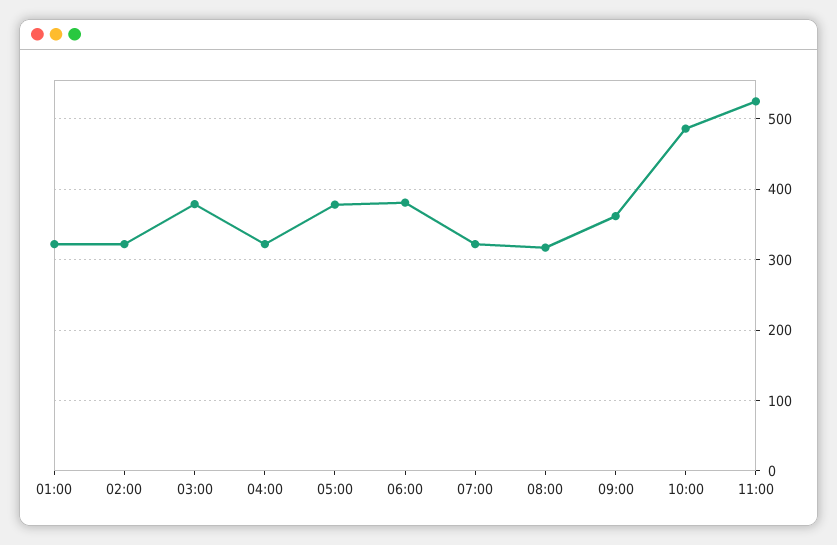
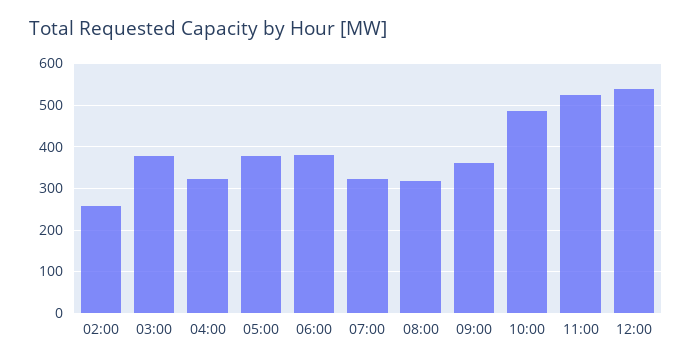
01:00: 320 -> none
02:00: 320 -> 260
12:00: none -> 540

